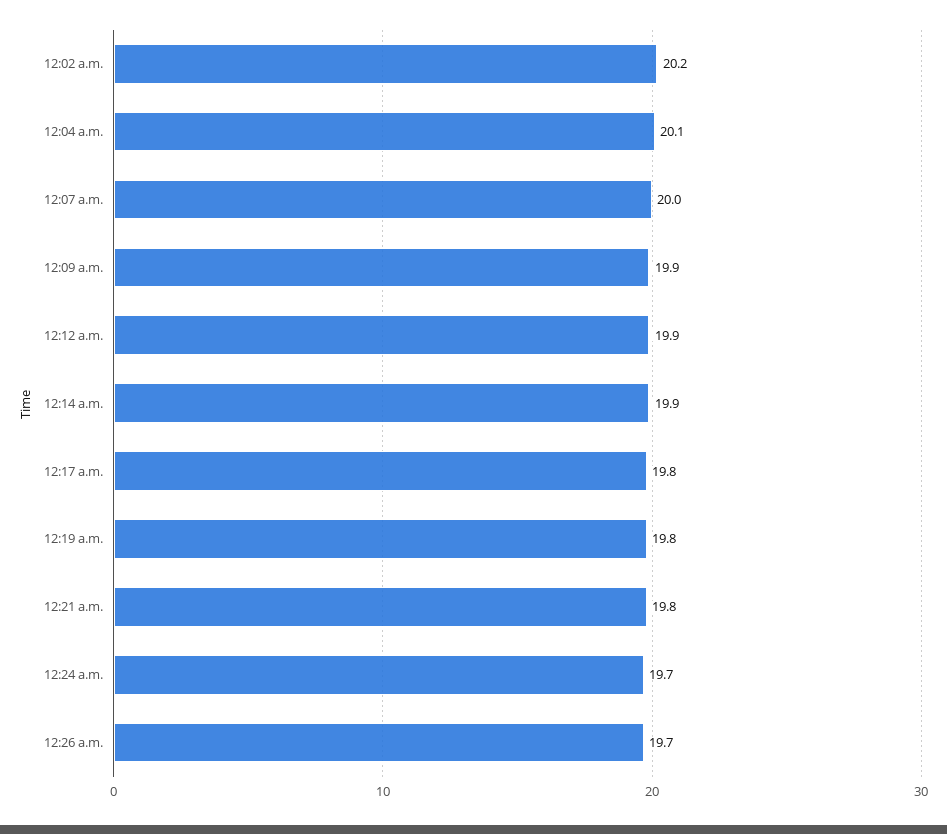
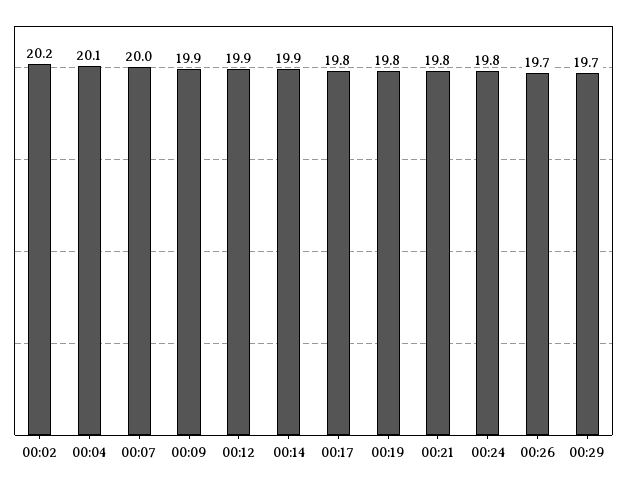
12:24 a.m.: 19.7 -> 19.8
00:29: none -> 19.7

